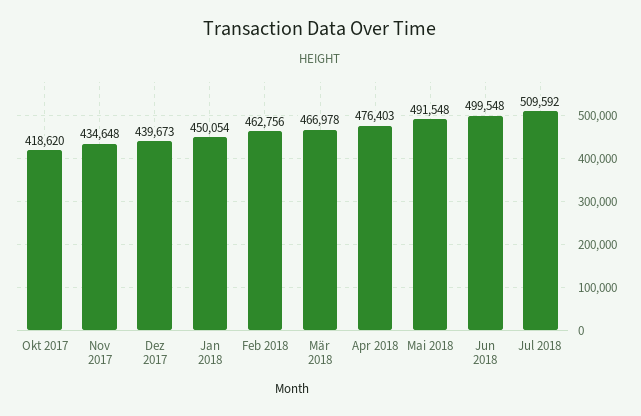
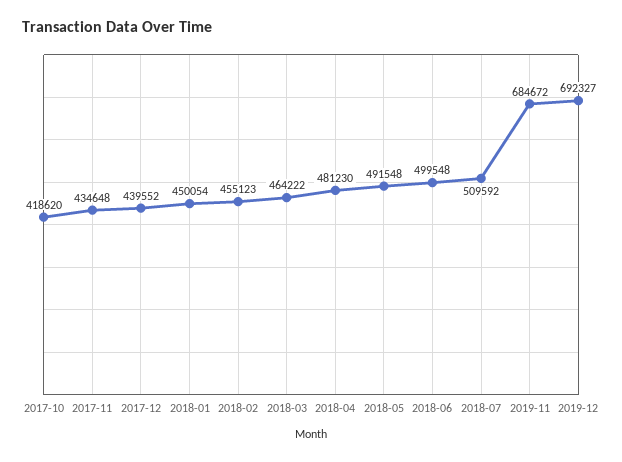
Dez 2017: 439673 -> 439552
Feb 2018: 462756 -> 455123
Mär 2018: 466978 -> 464222
Apr 2018: 476403 -> 481230
2019-11: none -> 684672
2019-12: none -> 692327

